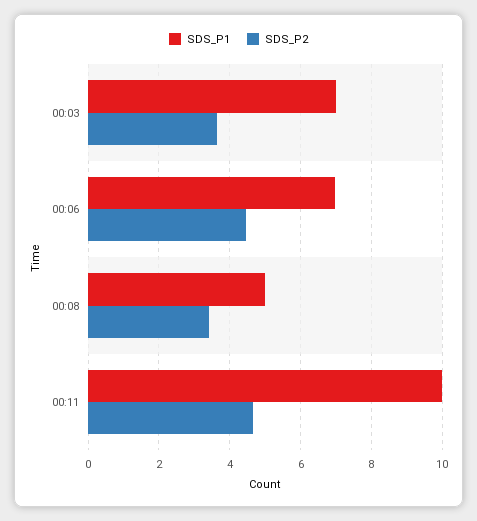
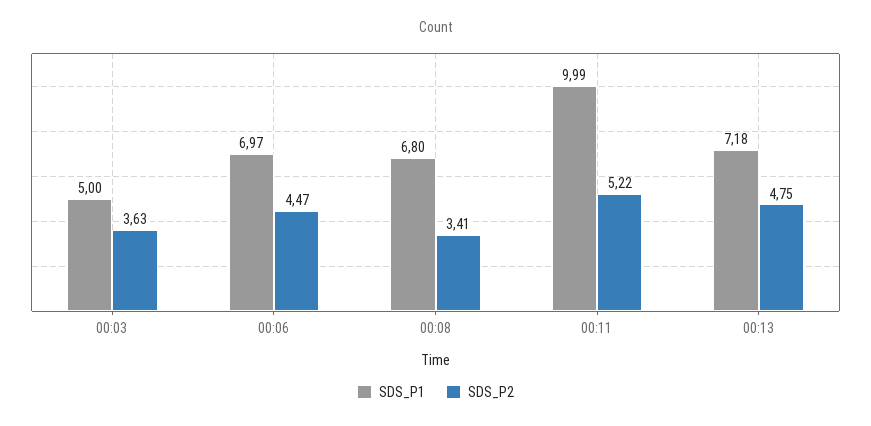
SDS_P1, 00:03: 7 -> 5
SDS_P1, 00:08: 5 -> 6.8
SDS_P2, 00:11: 4.6 -> 5.22
SDS_P1, 00:13: none -> 7.18
SDS_P2, 00:13: none -> 4.75

